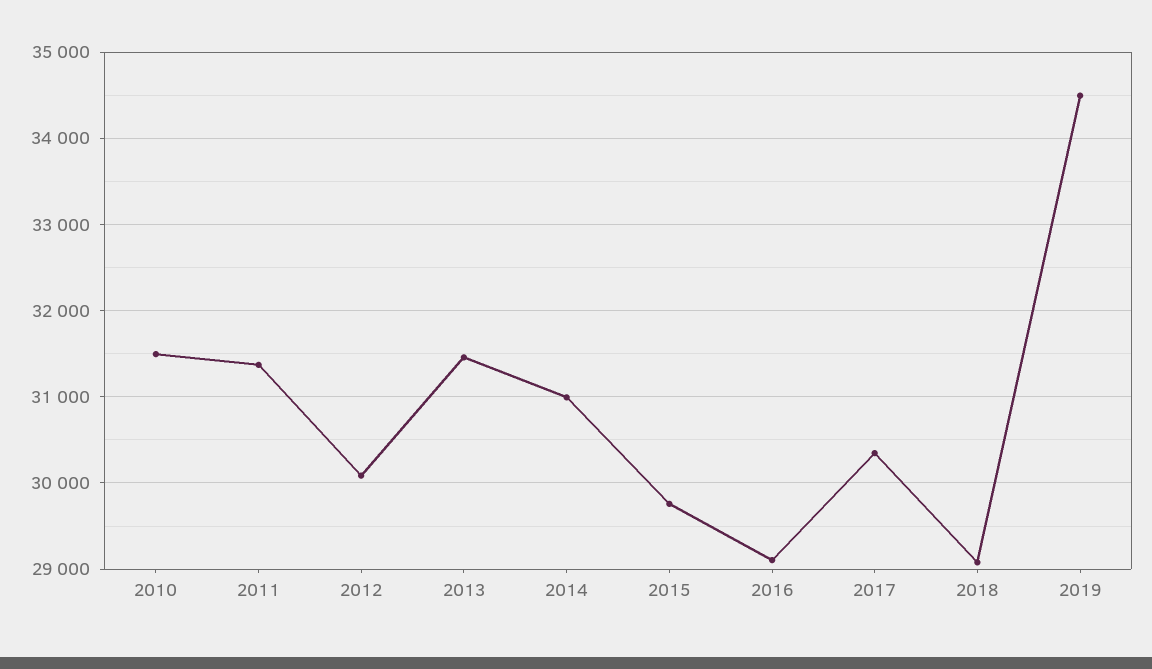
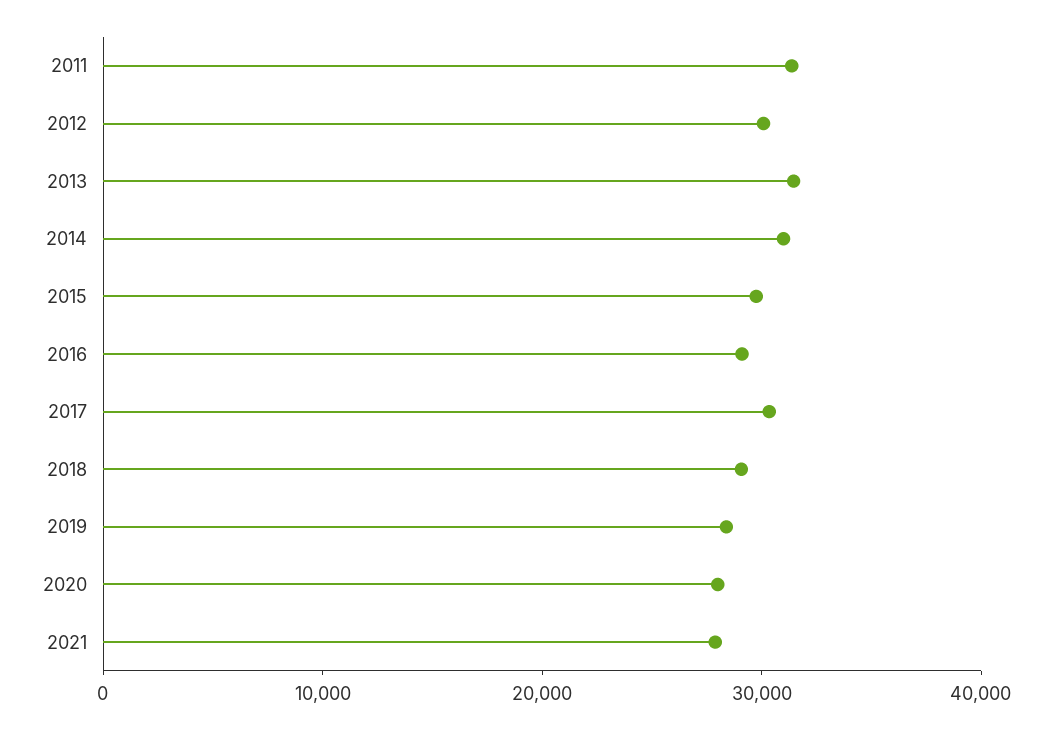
2010: 31500 -> none
2019: 34500 -> 28000
2020: none -> 28000
2021: none -> 28000

